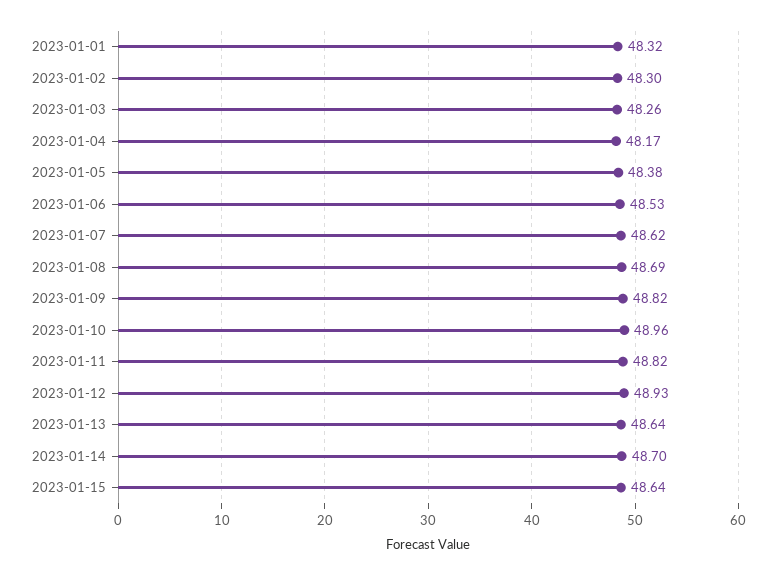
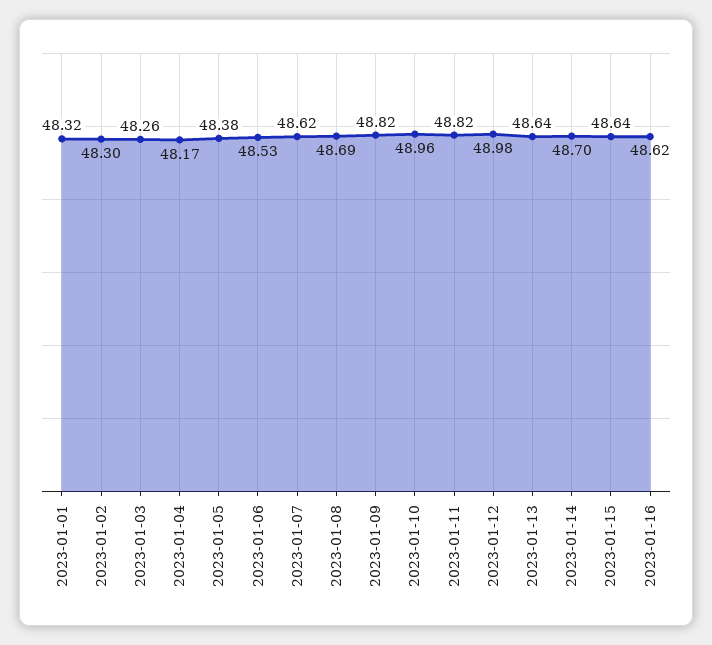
2023-01-12: 48.93 -> 48.98
2023-01-16: none -> 48.62

